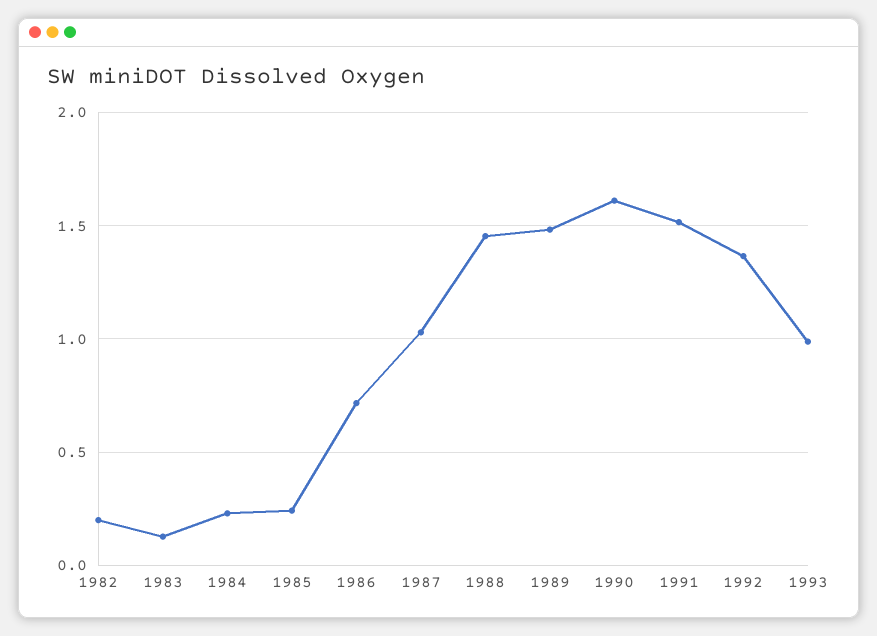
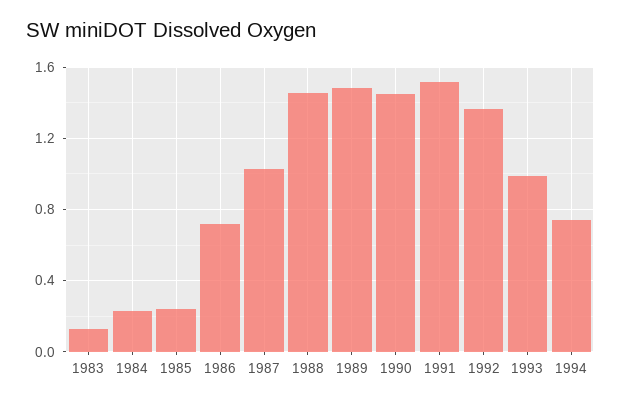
1982: 0.2 -> none
1990: 1.6 -> 1.45
1994: none -> 0.75

